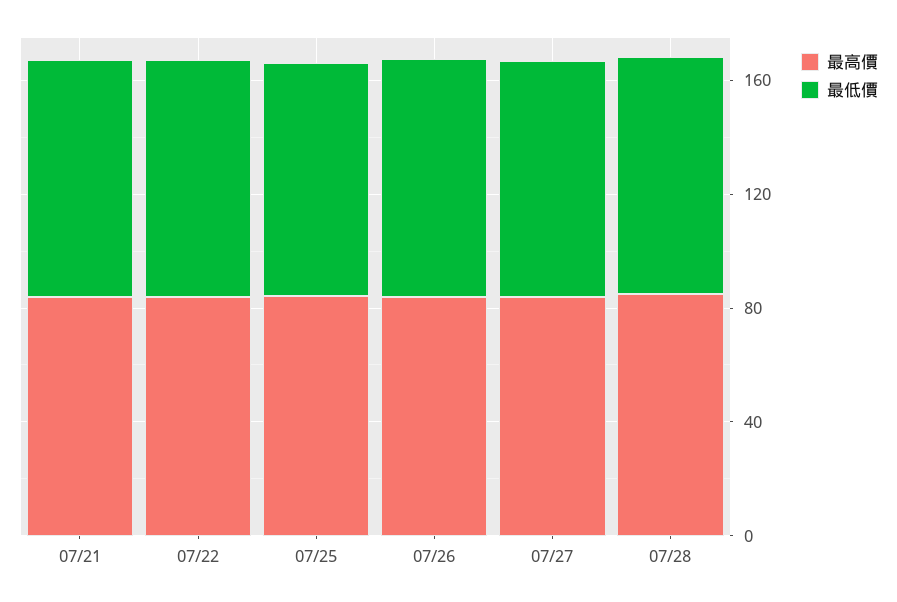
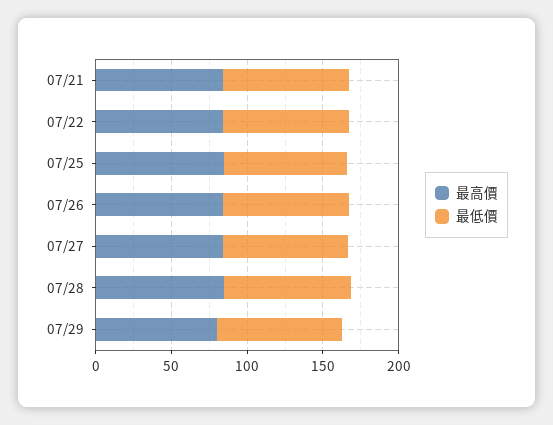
最高價, 07/29: none -> 80
最低價, 07/29: none -> 80

